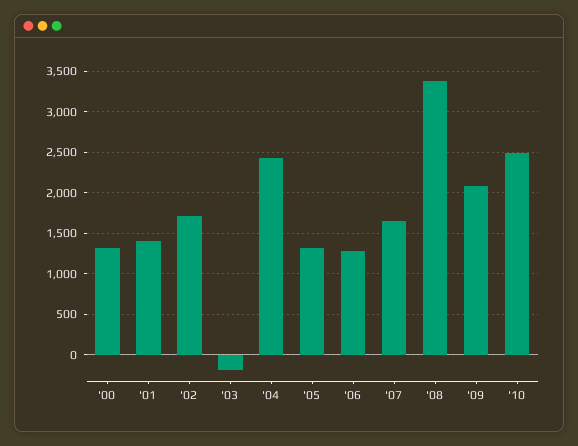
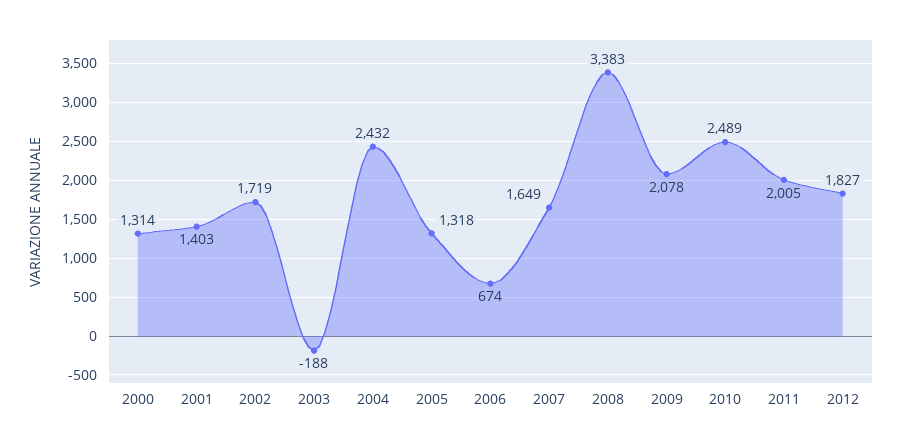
'06: 1300 -> 674
2011: none -> 2005
2012: none -> 1827

